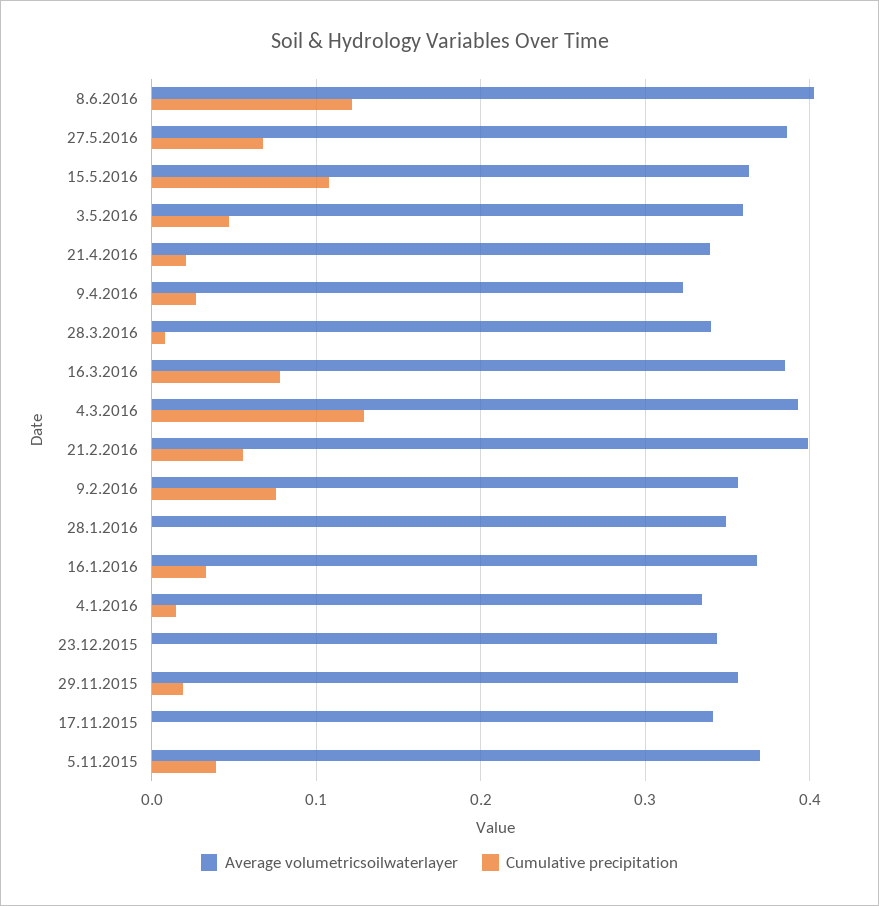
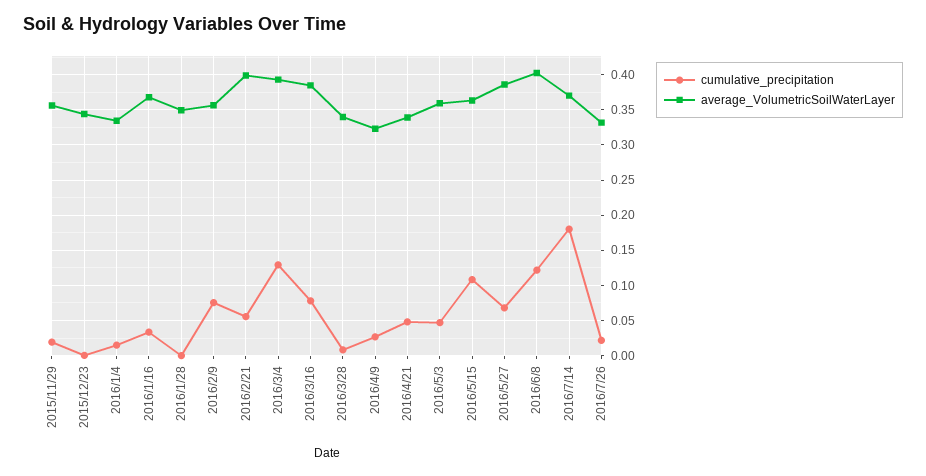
Cumulative precipitation, 21.4.2016: 0.02 -> 0.05
Average volumetricsoilwaterlayer, 17.11.2015: 0.34 -> none
Cumulative precipitation, 17.11.2015: 0 -> none
Average volumetricsoilwaterlayer, 5.11.2015: 0.37 -> none
Cumulative precipitation, 5.11.2015: 0.04 -> none
Cumulative precipitation, 2016/7/14: none -> 0.18
Average volumetricsoilwaterlayer, 2016/7/14: none -> 0.37
Cumulative precipitation, 2016/7/26: none -> 0.02
Average volumetricsoilwaterlayer, 2016/7/26: none -> 0.33

